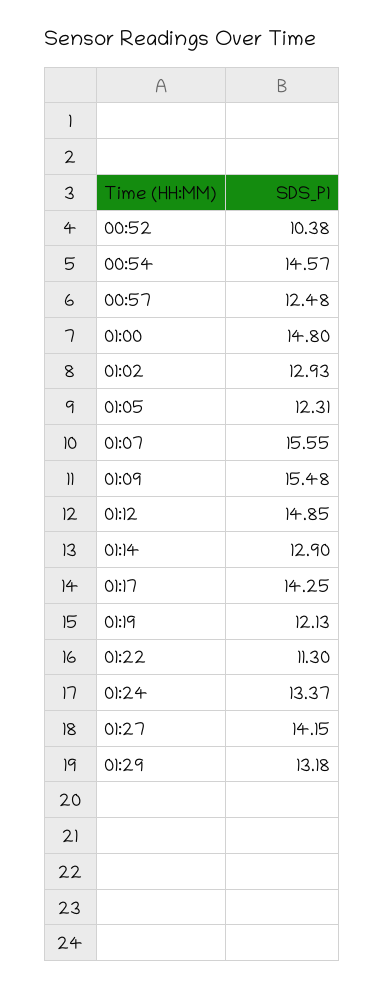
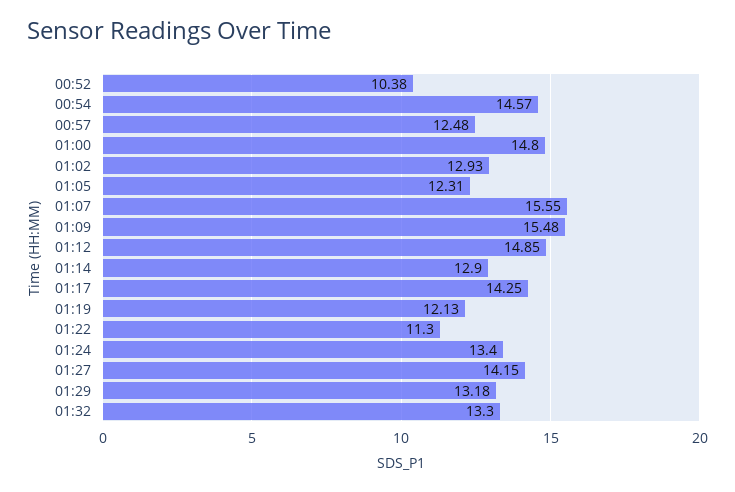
01:24: 13.37 -> 13.4
01:32: none -> 13.3

